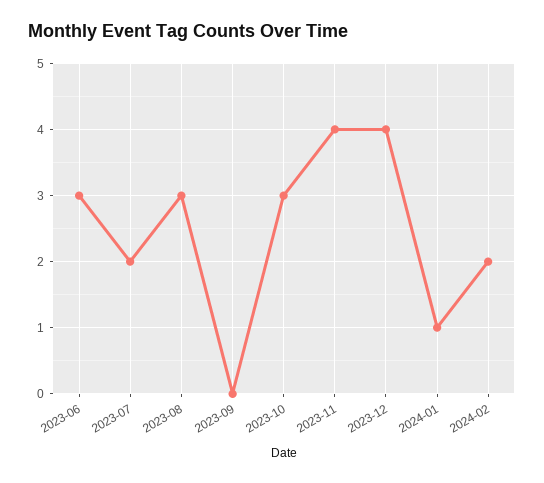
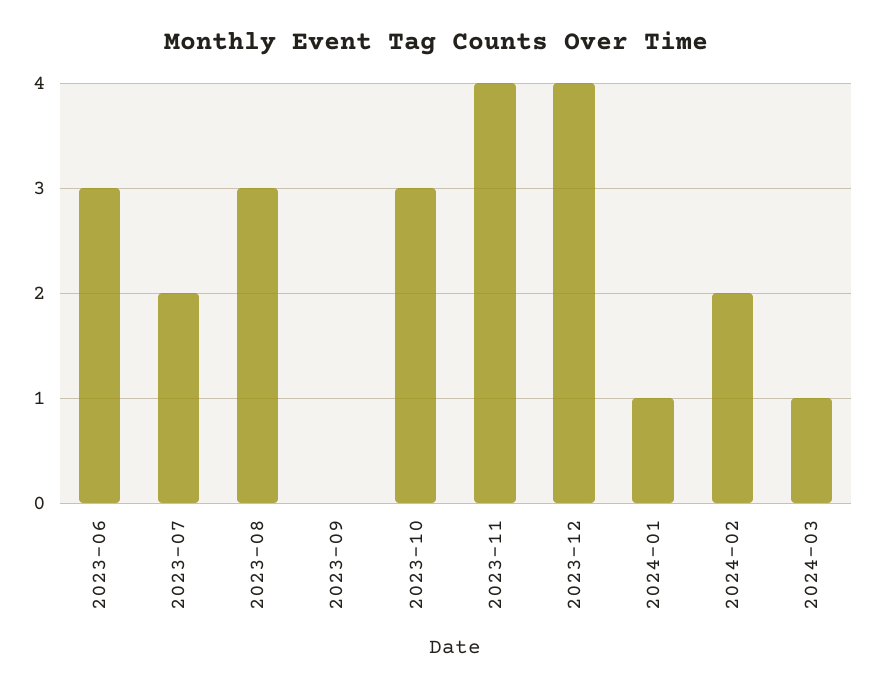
2024-03: none -> 1

